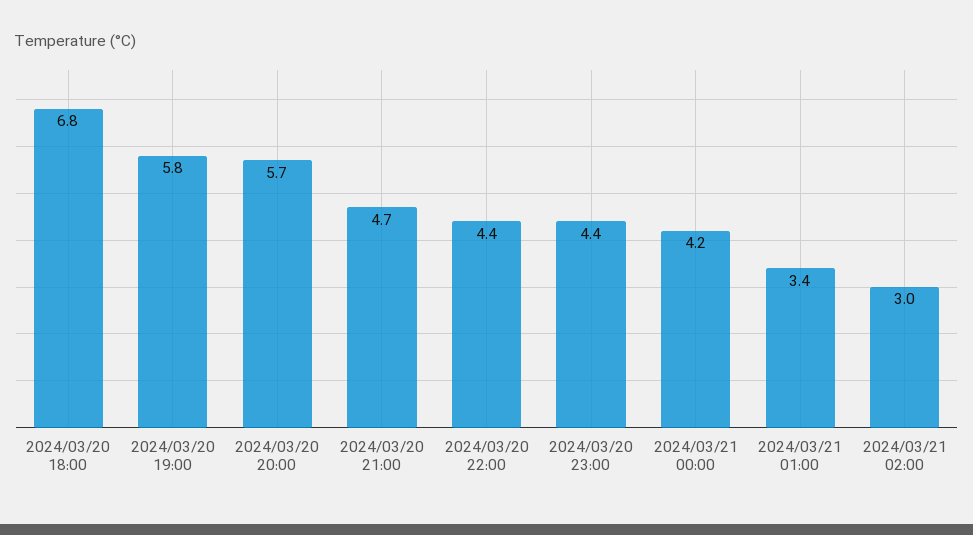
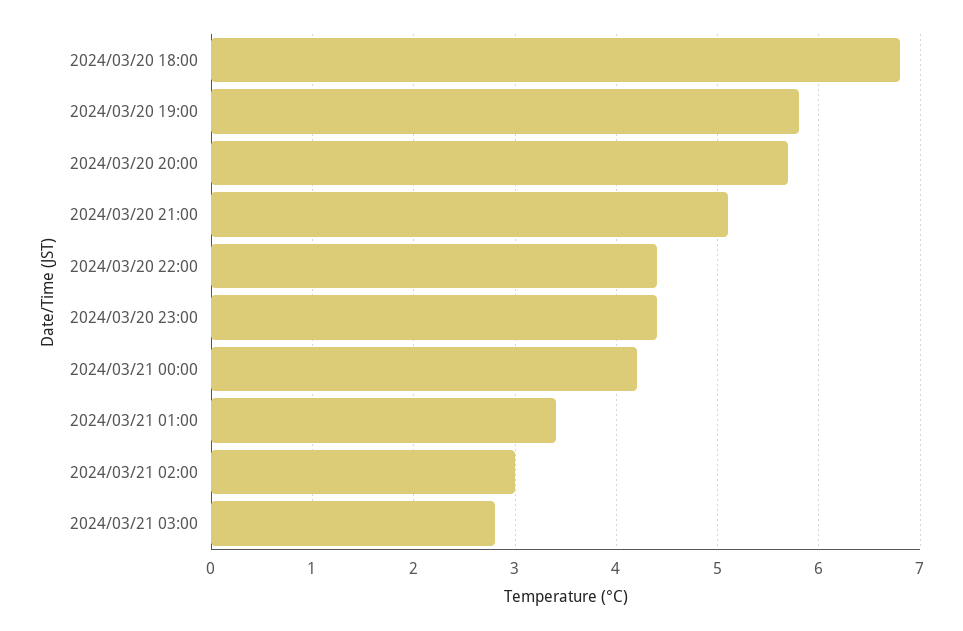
2024/03/20 21:00: 4.7 -> 5.1
2024/03/21 03:00: none -> 2.8

